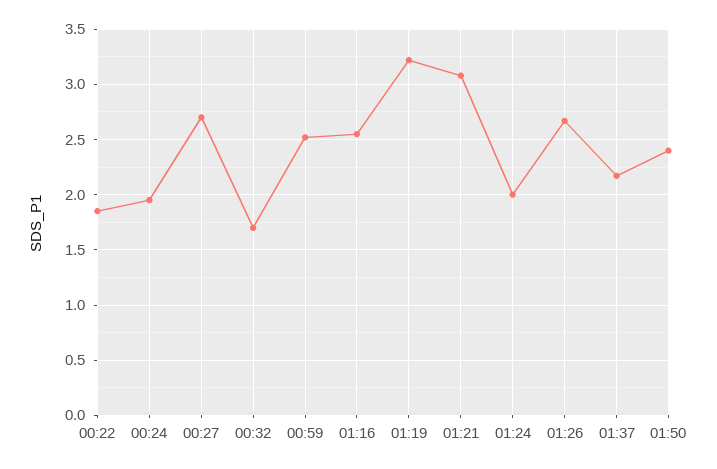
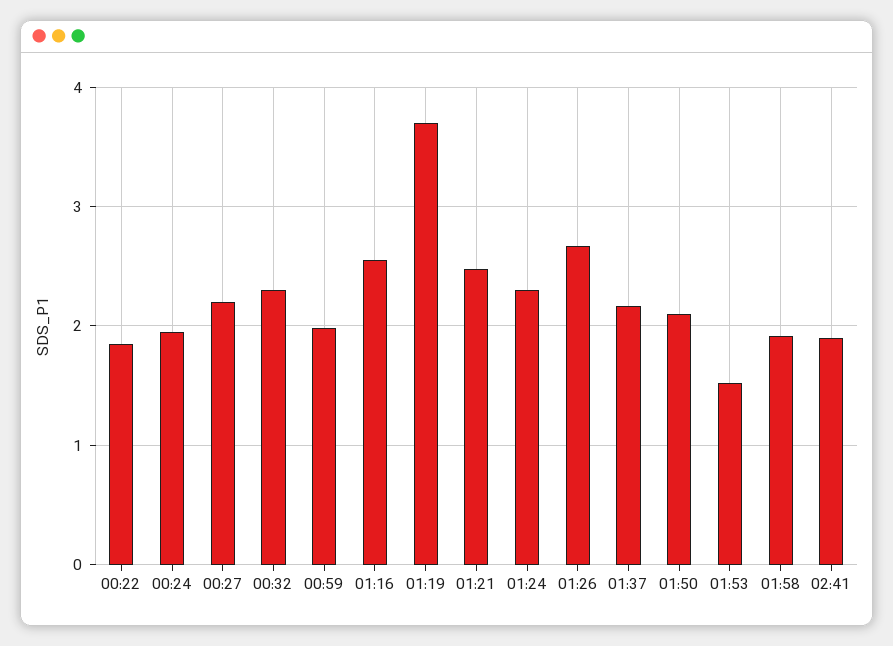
00:27: 2.7 -> 2.2
00:32: 1.7 -> 2.3
00:59: 2.5 -> 2
01:19: 3.2 -> 3.7
01:21: 3.1 -> 2.5
01:24: 2 -> 2.3
01:50: 2.4 -> 2.1
01:53: none -> 1.5
01:58: none -> 1.9
02:41: none -> 1.9

